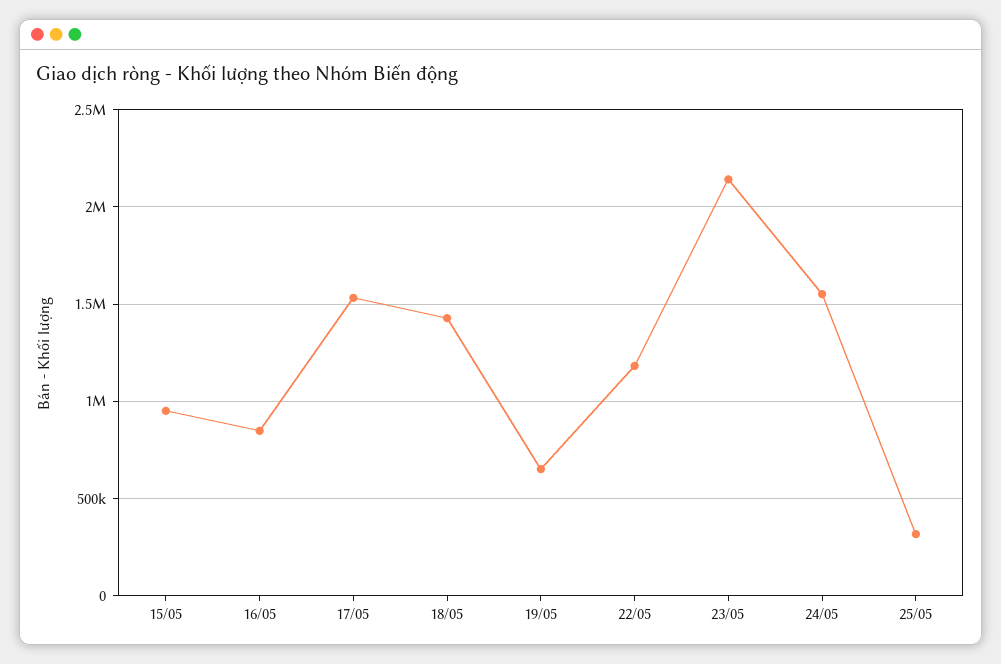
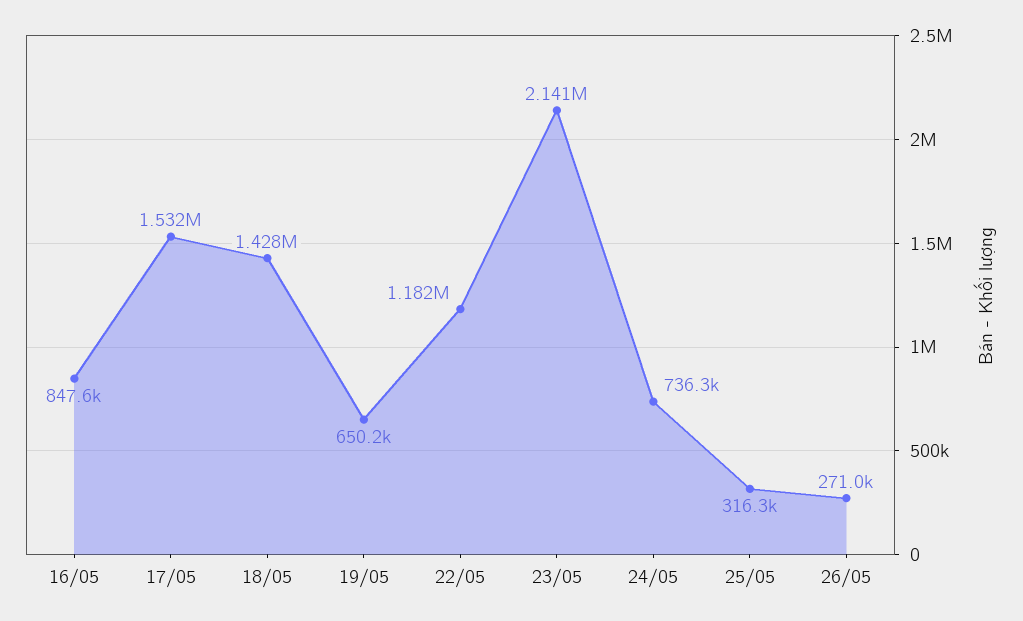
15/05: 950000 -> none
24/05: 1550000 -> 736300
26/05: none -> 271000

